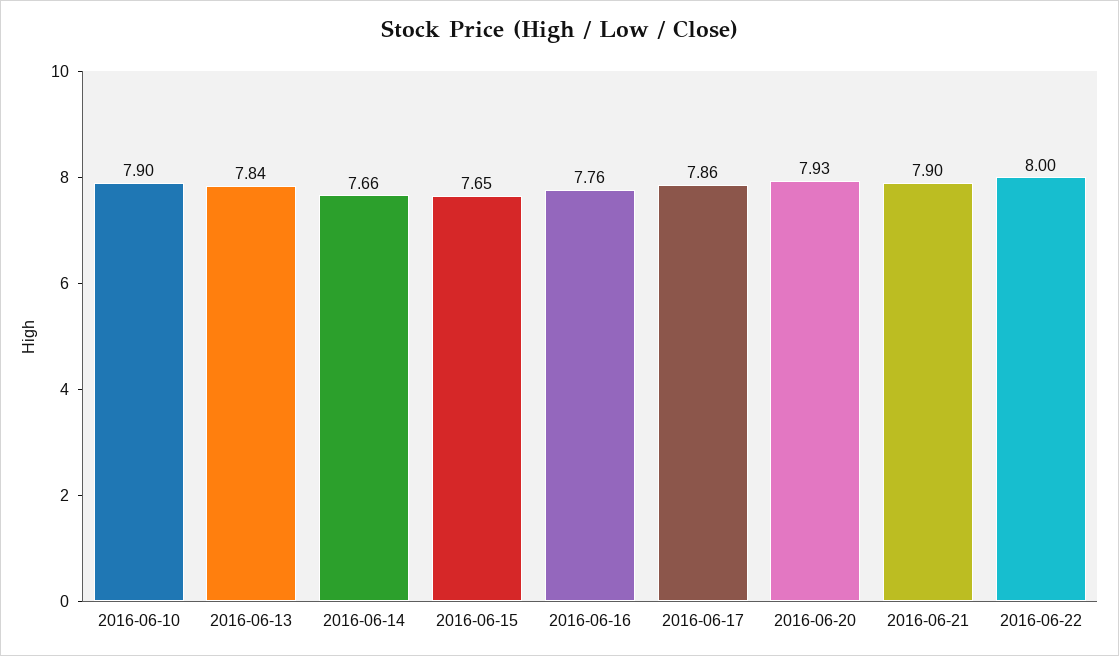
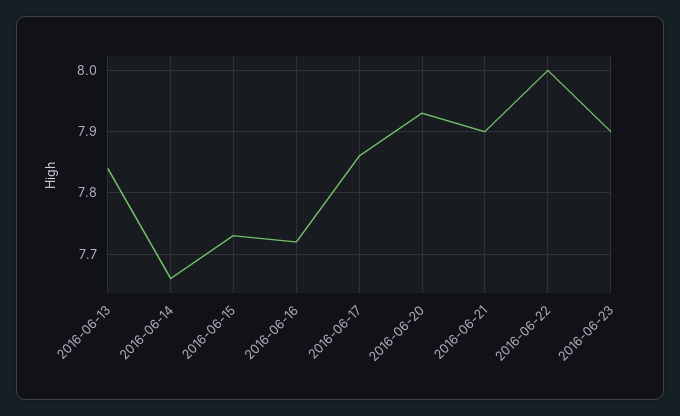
2016-06-10: 7.9 -> none
2016-06-15: 7.65 -> 7.73
2016-06-16: 7.76 -> 7.72
2016-06-23: none -> 7.9

